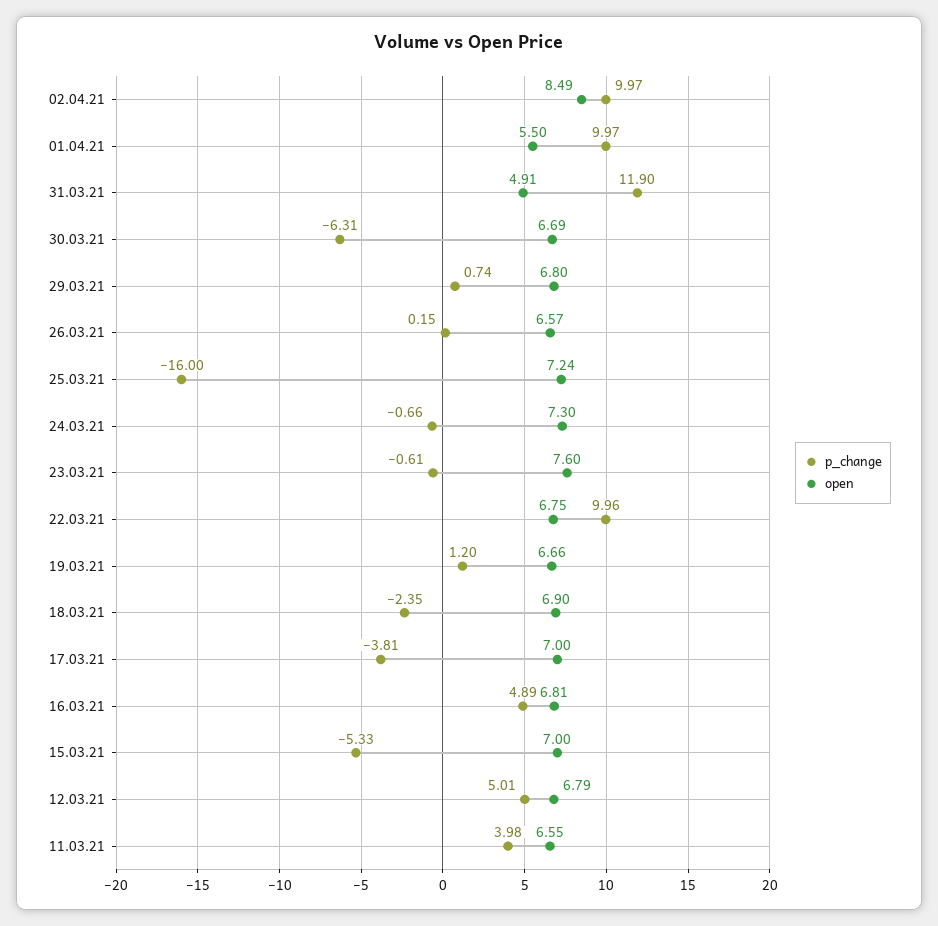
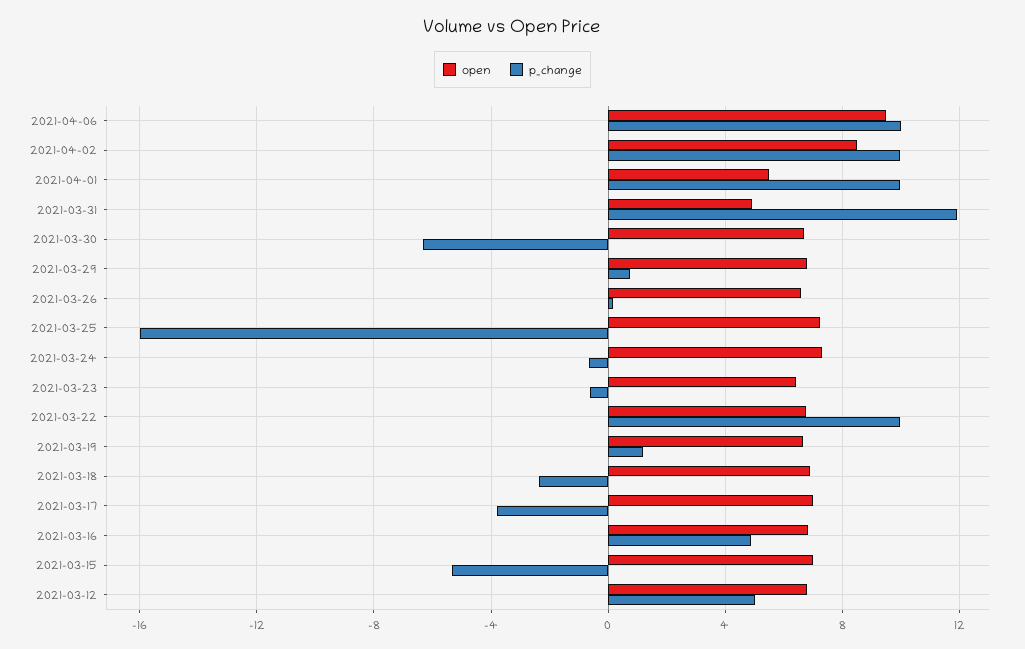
open, 23.03.21: 7.6 -> 6.5
p_change, 11.03.21: 3.98 -> none
open, 11.03.21: 6.55 -> none
open, 2021-04-06: none -> 9.5
p_change, 2021-04-06: none -> 10

